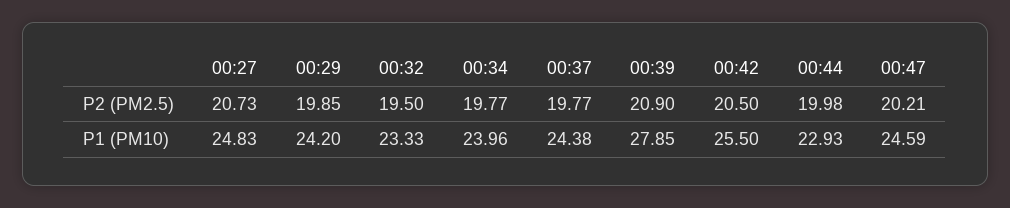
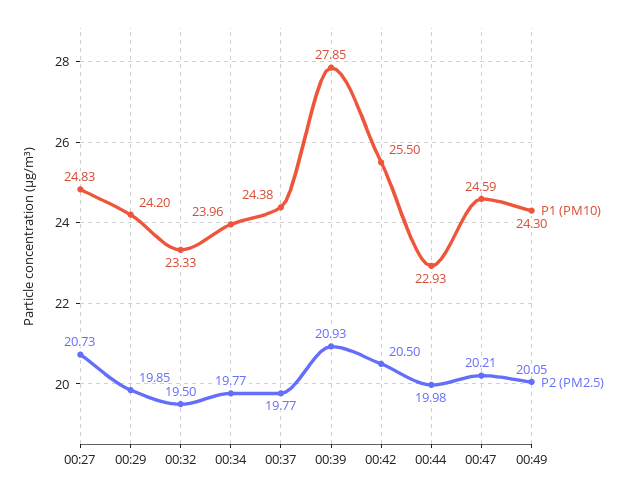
P2 (PM2.5), 00:39: 20.9 -> 20.93
P1 (PM10), 00:49: none -> 24.3
P2 (PM2.5), 00:49: none -> 20.05

